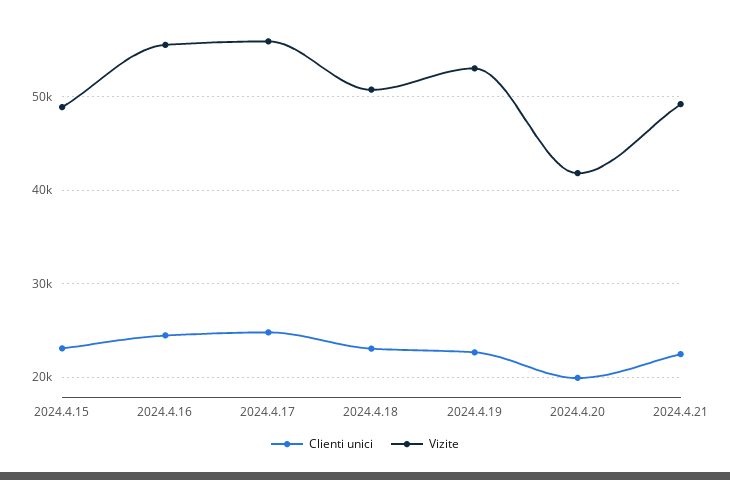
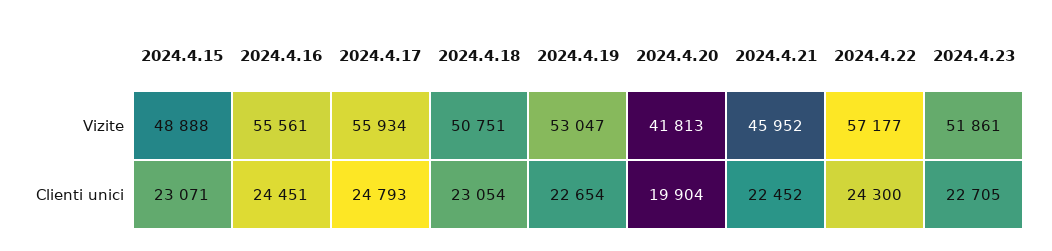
Vizite, 2024.4.21: 49000 -> 45952
Vizite, 2024.4.22: none -> 57177
Vizite, 2024.4.23: none -> 51861
Clienti unici, 2024.4.22: none -> 24300
Clienti unici, 2024.4.23: none -> 22705

